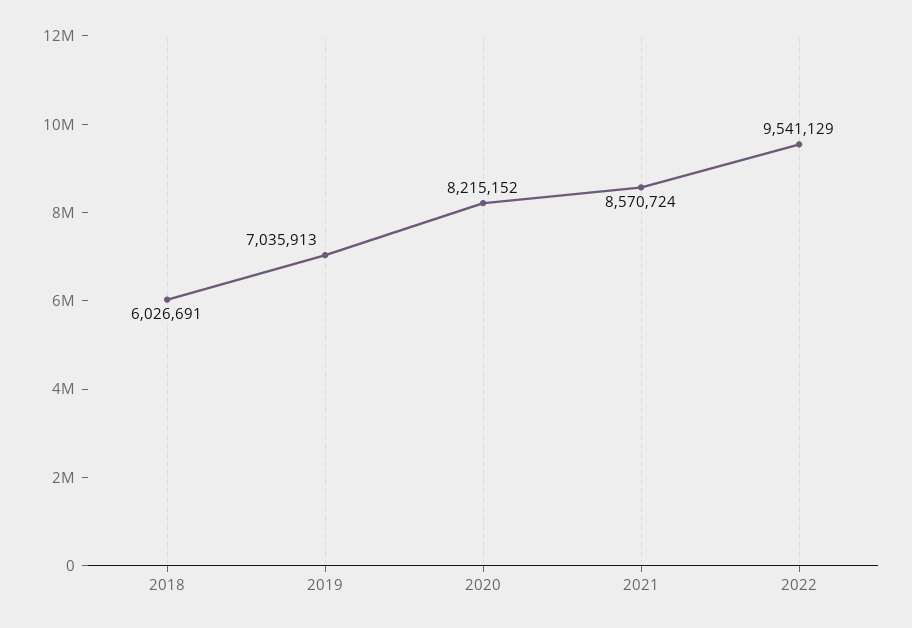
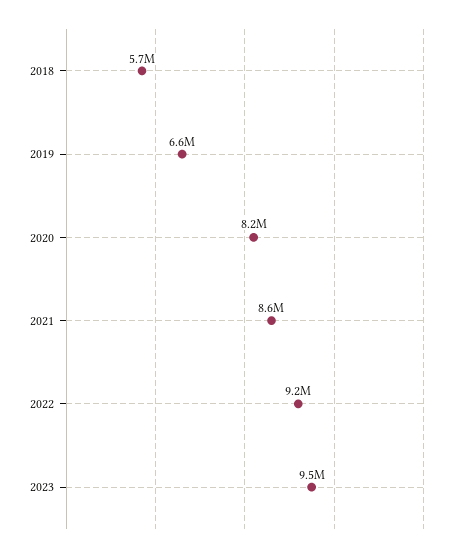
2018: 6026691 -> 5700000
2019: 7035913 -> 6600000
2022: 9541129 -> 9200000
2023: none -> 9500000

